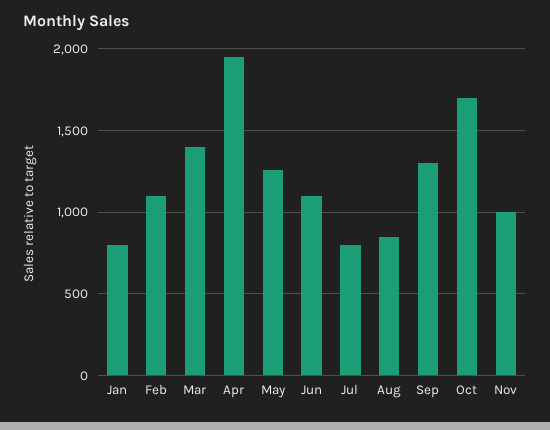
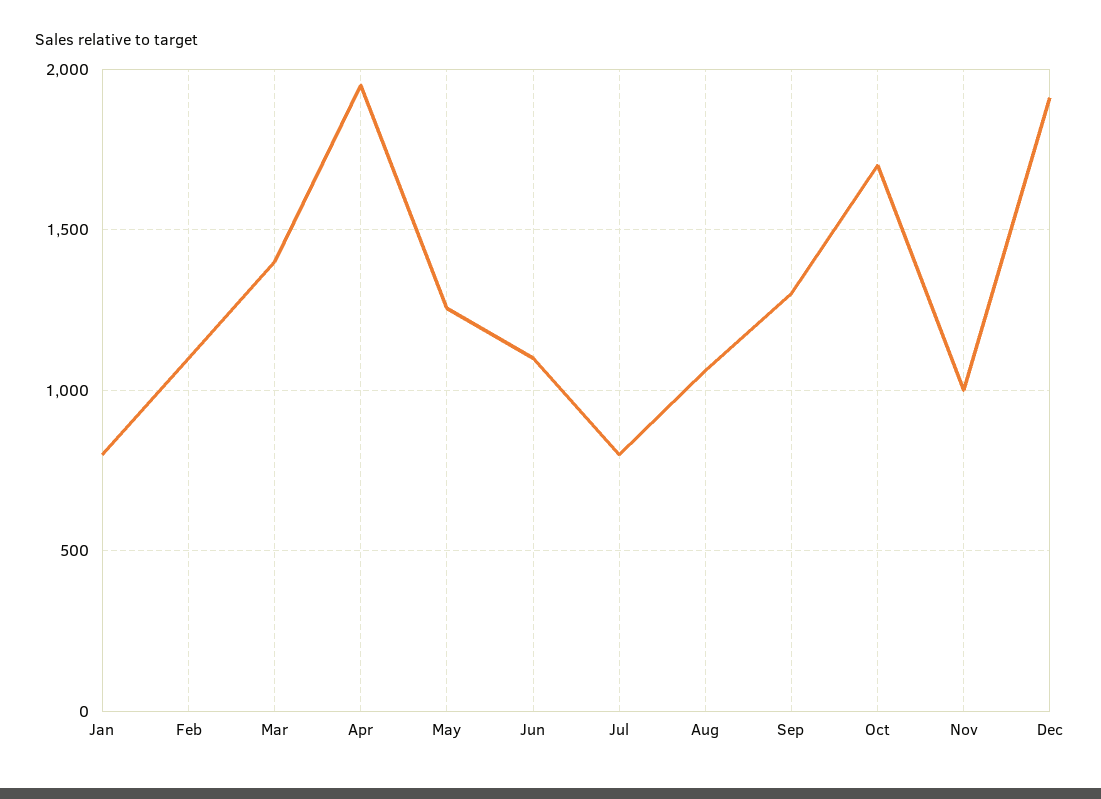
Aug: 850 -> 1050
Dec: none -> 1900

